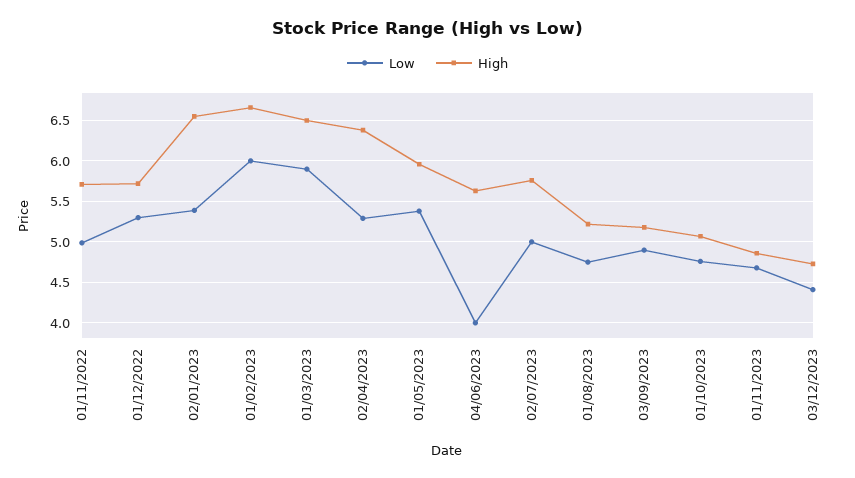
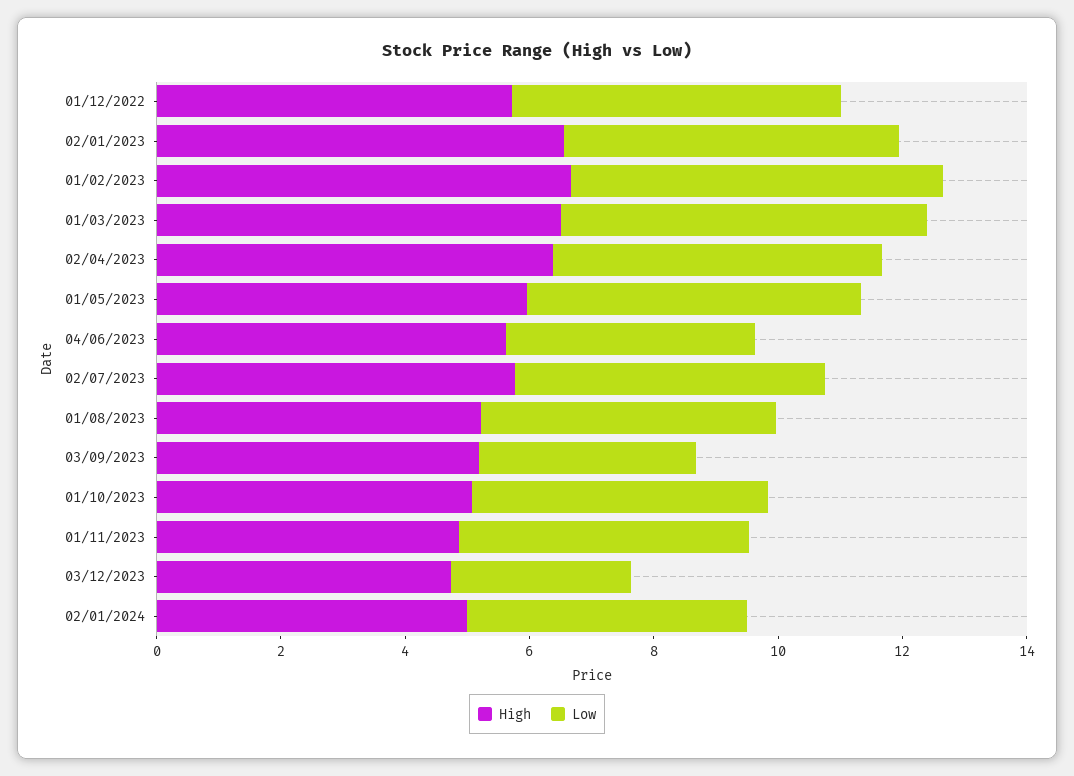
Low, 01/11/2022: 5 -> none
High, 01/11/2022: 5.7 -> none
Low, 03/09/2023: 4.9 -> 3.5
Low, 03/12/2023: 4.4 -> 3
High, 02/01/2024: none -> 5
Low, 02/01/2024: none -> 4.5

